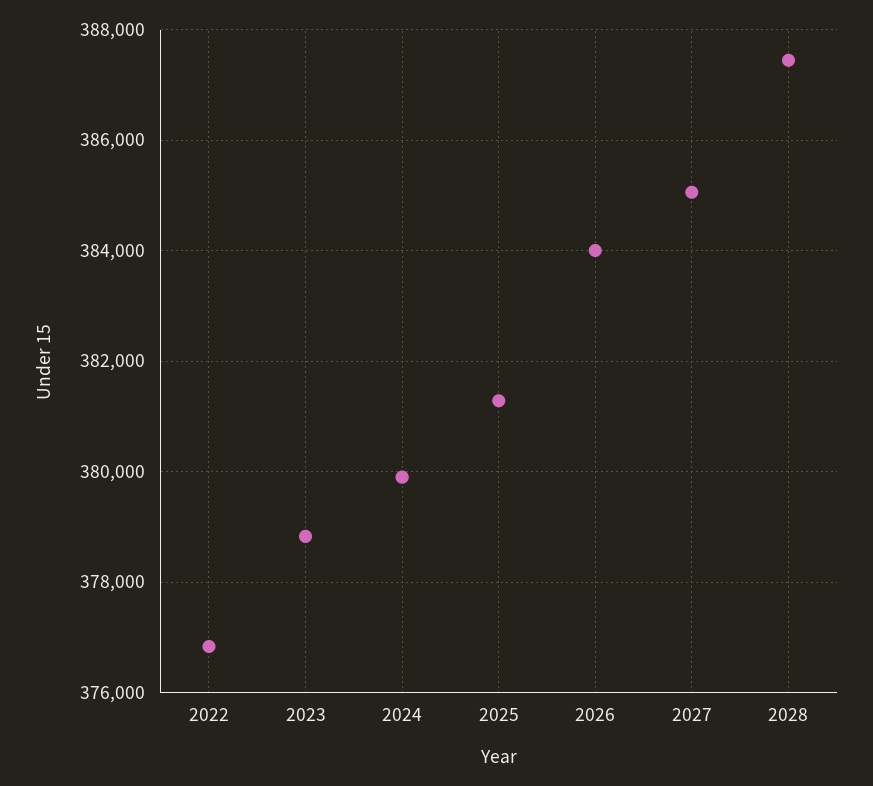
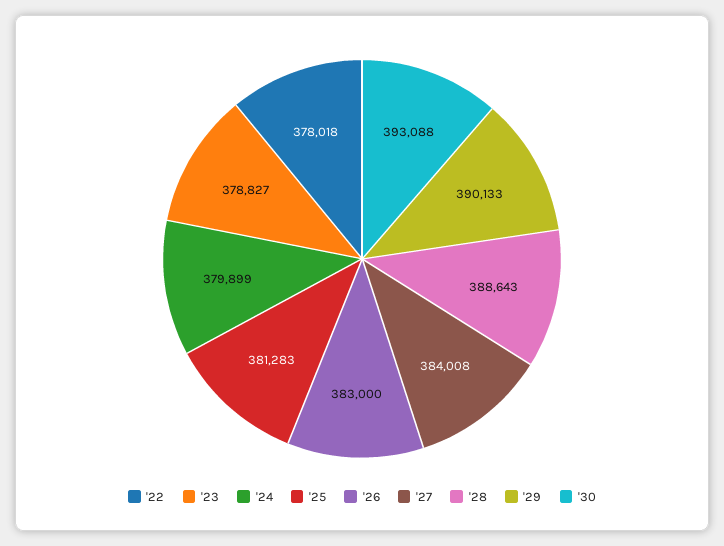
2022: 376800 -> 378018
2026: 384000 -> 383000
2027: 385000 -> 384008
2028: 387400 -> 388643
'29: none -> 390133
'30: none -> 393088

